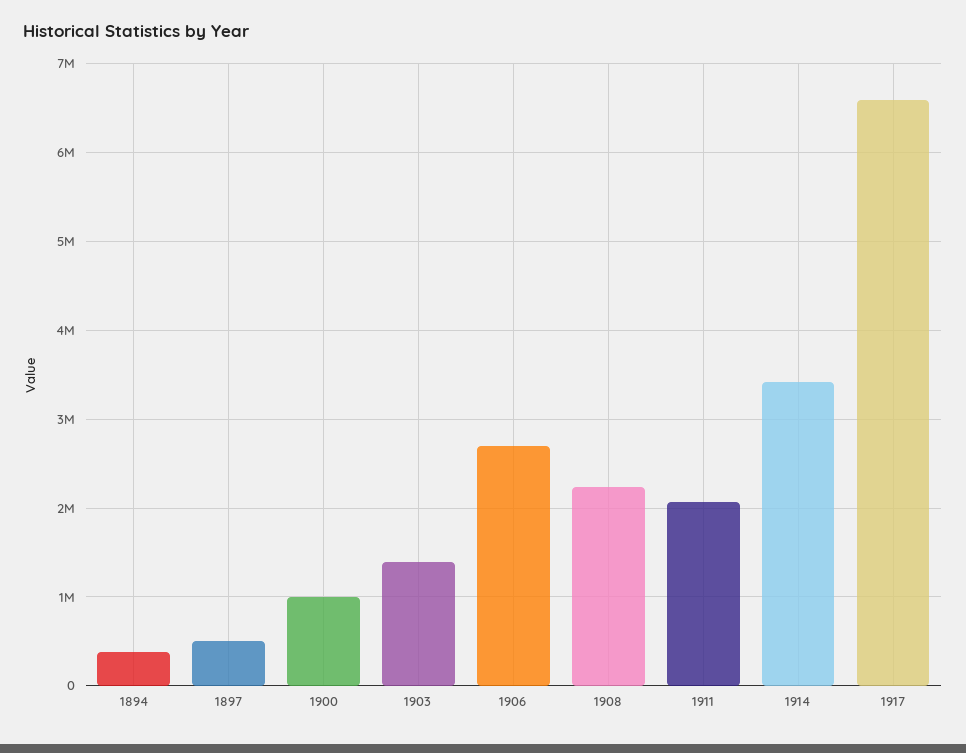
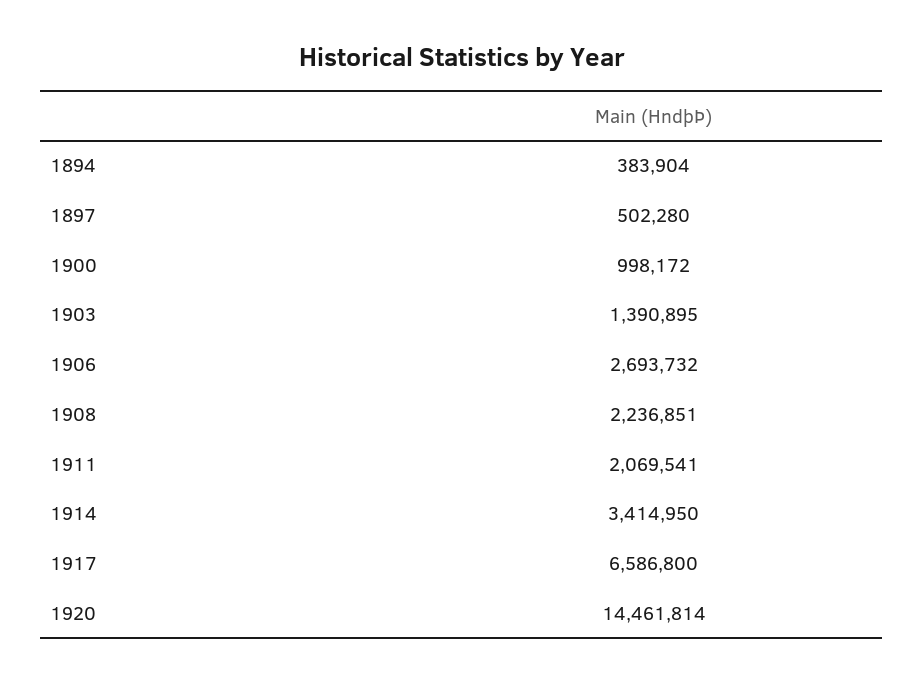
1920: none -> 14461814

